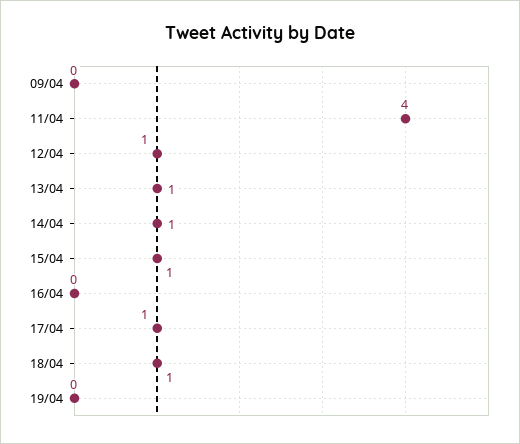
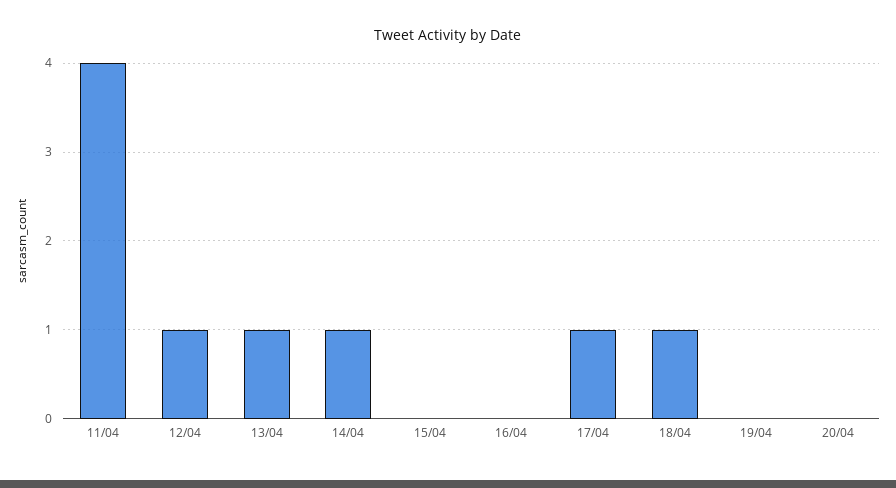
09/04: 0 -> none
15/04: 1 -> 0
20/04: none -> 0

